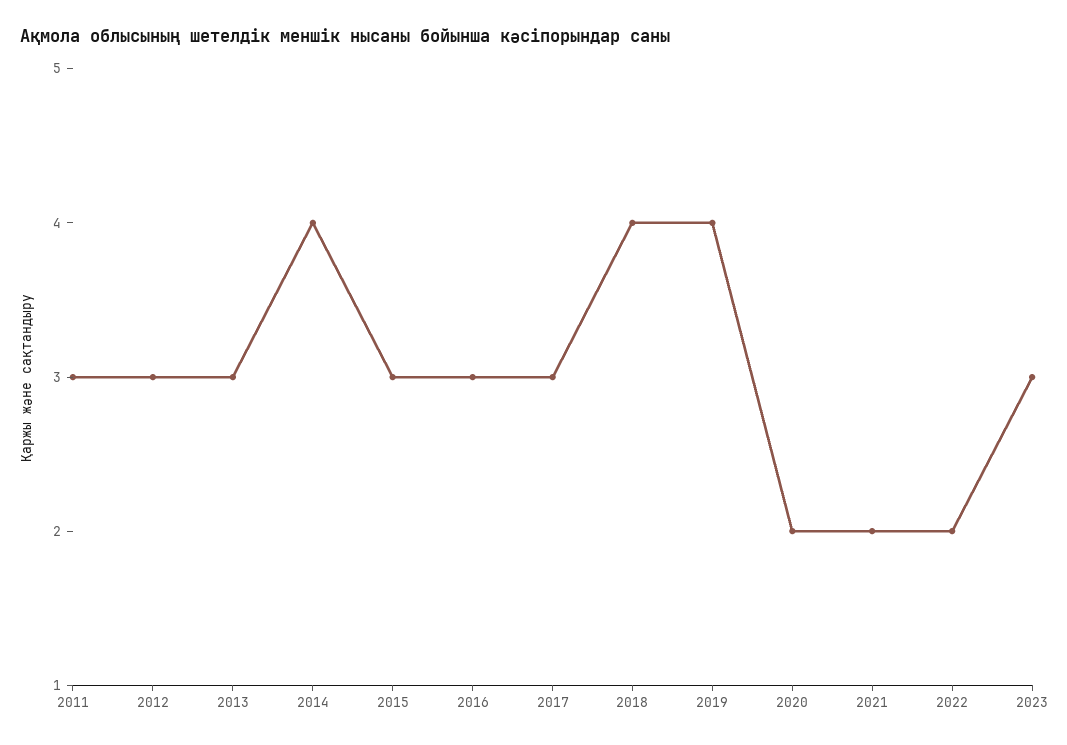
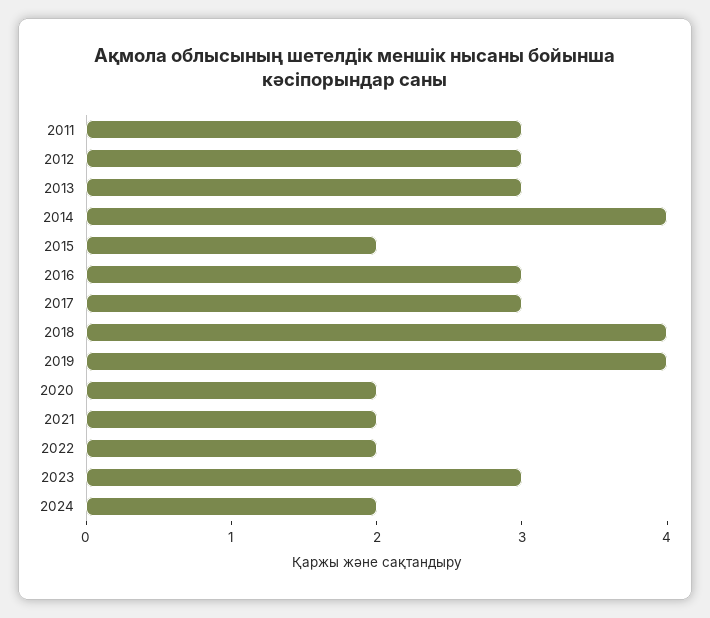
2015: 3 -> 2
2024: none -> 2

